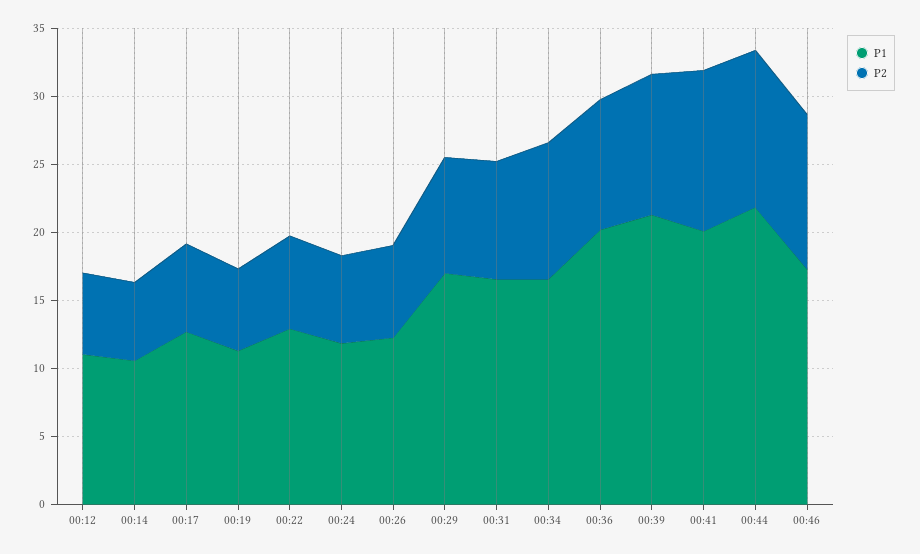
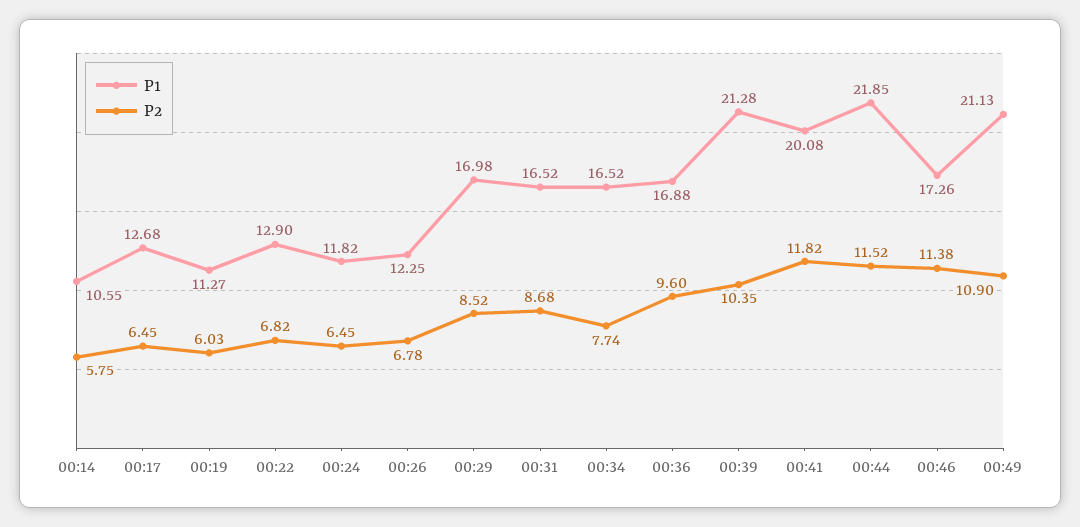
P1, 00:12: 11 -> none
P2, 00:12: 6 -> none
P2, 00:34: 10 -> 7.74
P1, 00:36: 20 -> 16.88
P1, 00:49: none -> 21.13
P2, 00:49: none -> 10.9

